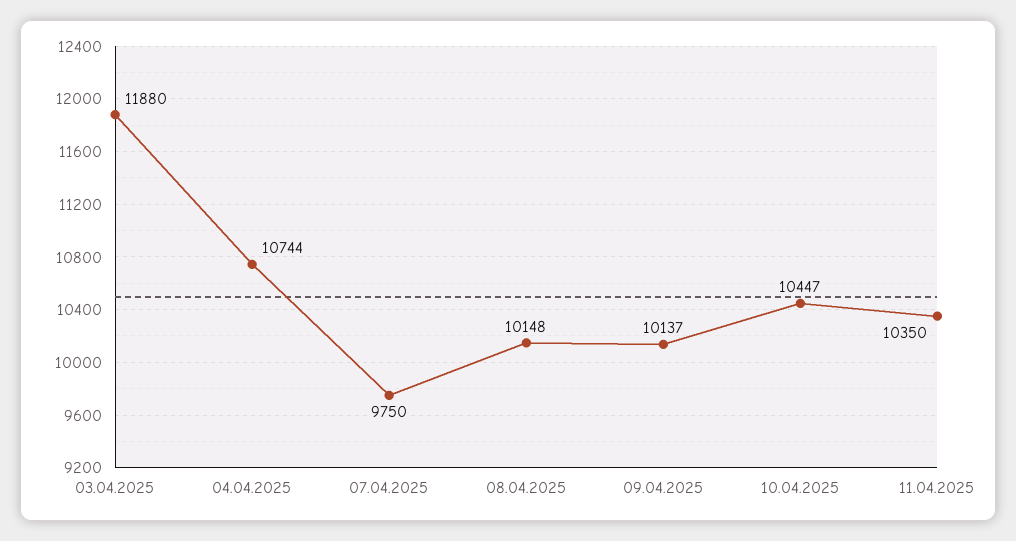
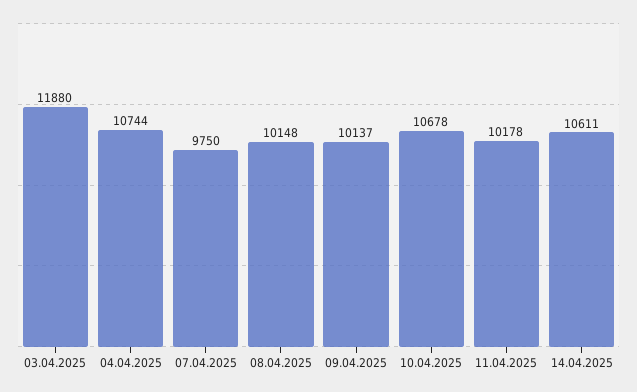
10.04.2025: 10447 -> 10678
11.04.2025: 10350 -> 10178
14.04.2025: none -> 10611

